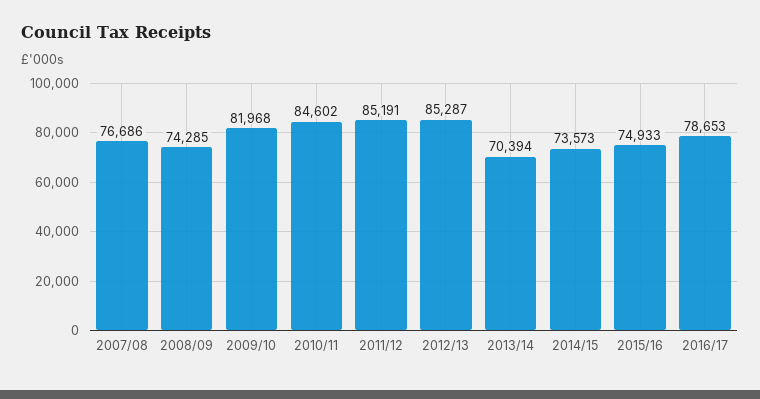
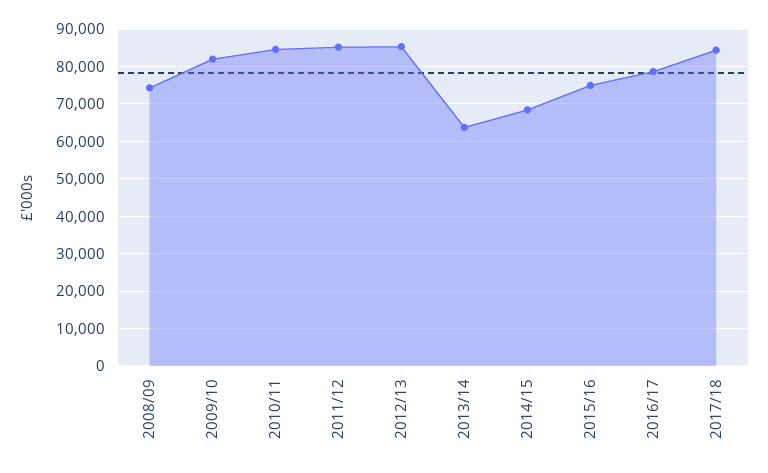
2007/08: 76686 -> none
2013/14: 70394 -> 64000
2014/15: 73573 -> 68000
2017/18: none -> 84000

